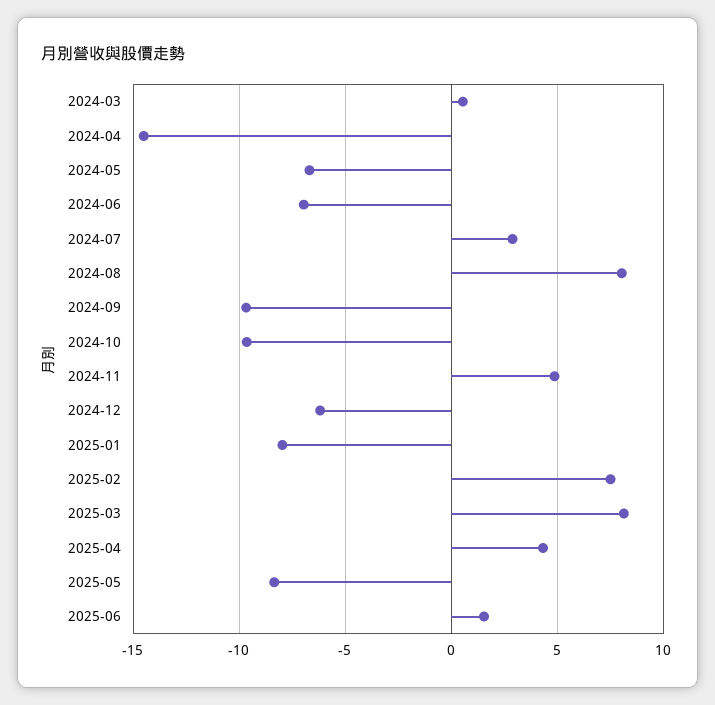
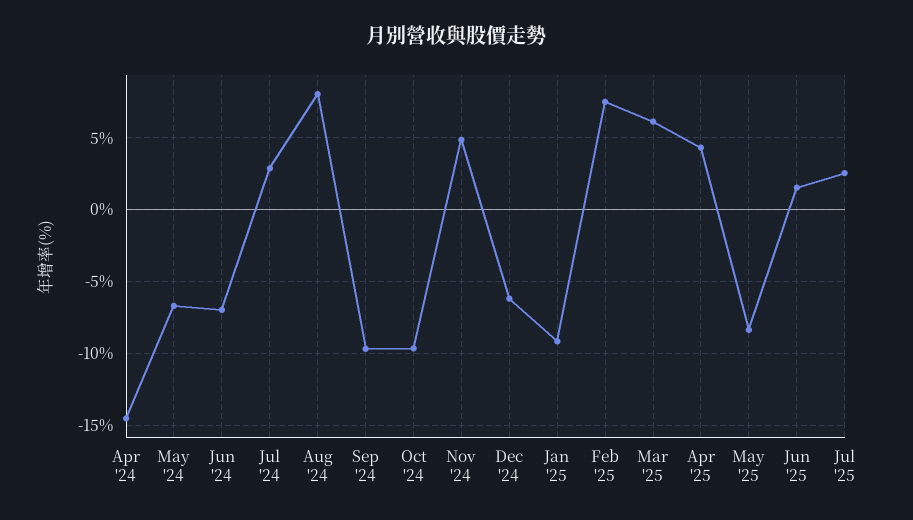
2024-03: 0.5 -> none
2025-01: -8 -> -9
2025-03: 8 -> 6
Jul '25: none -> 2.5

